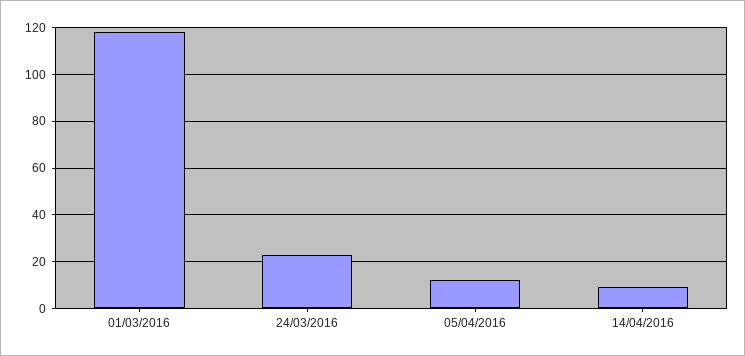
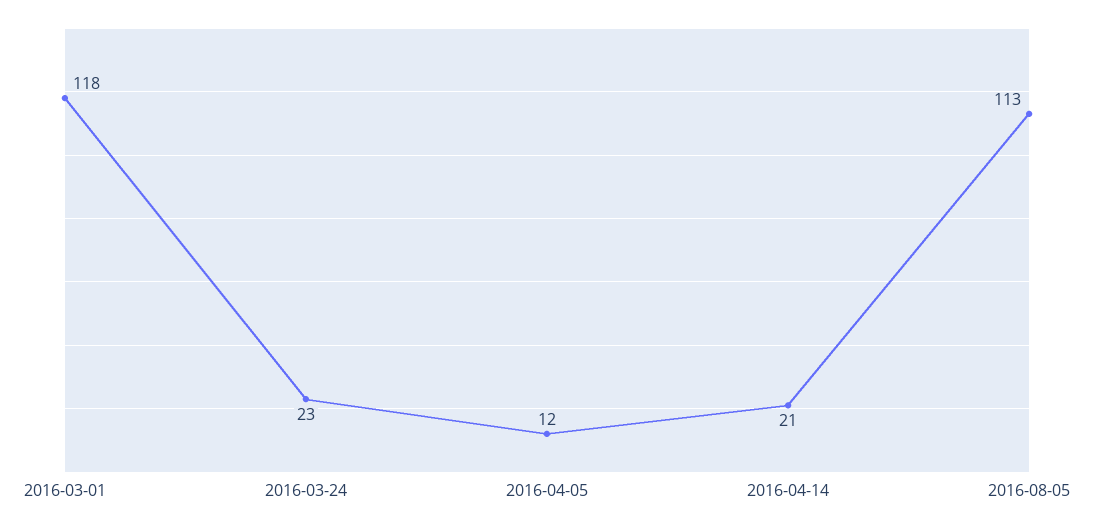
14/04/2016: 10 -> 21
2016-08-05: none -> 113

